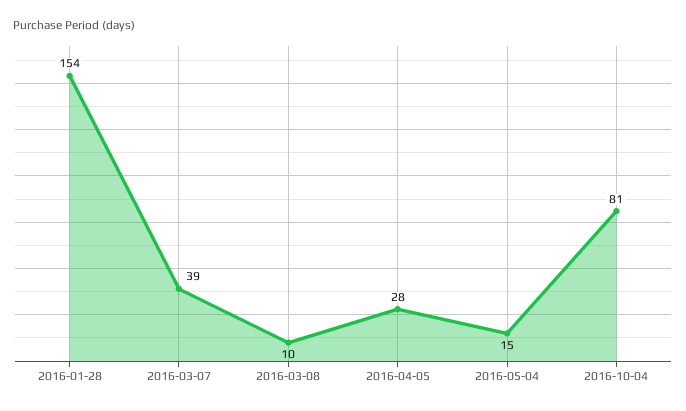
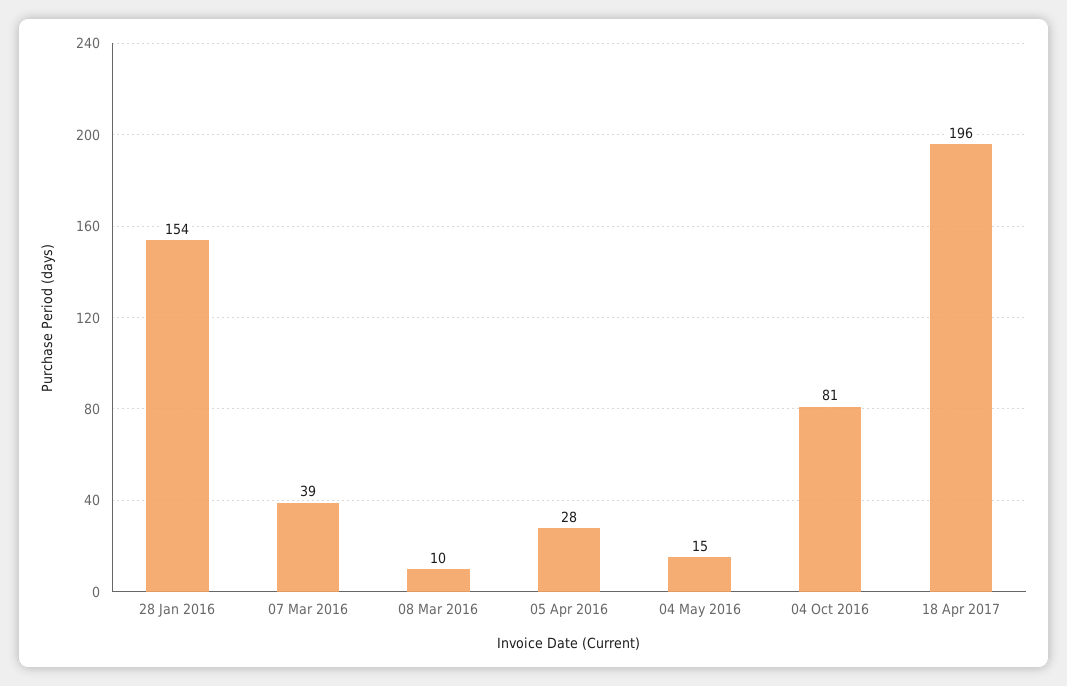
18 Apr 2017: none -> 196

